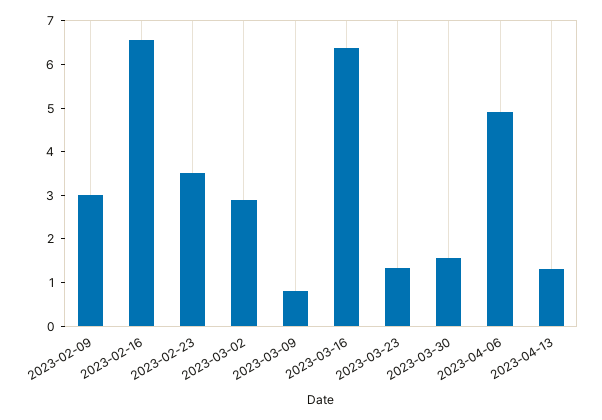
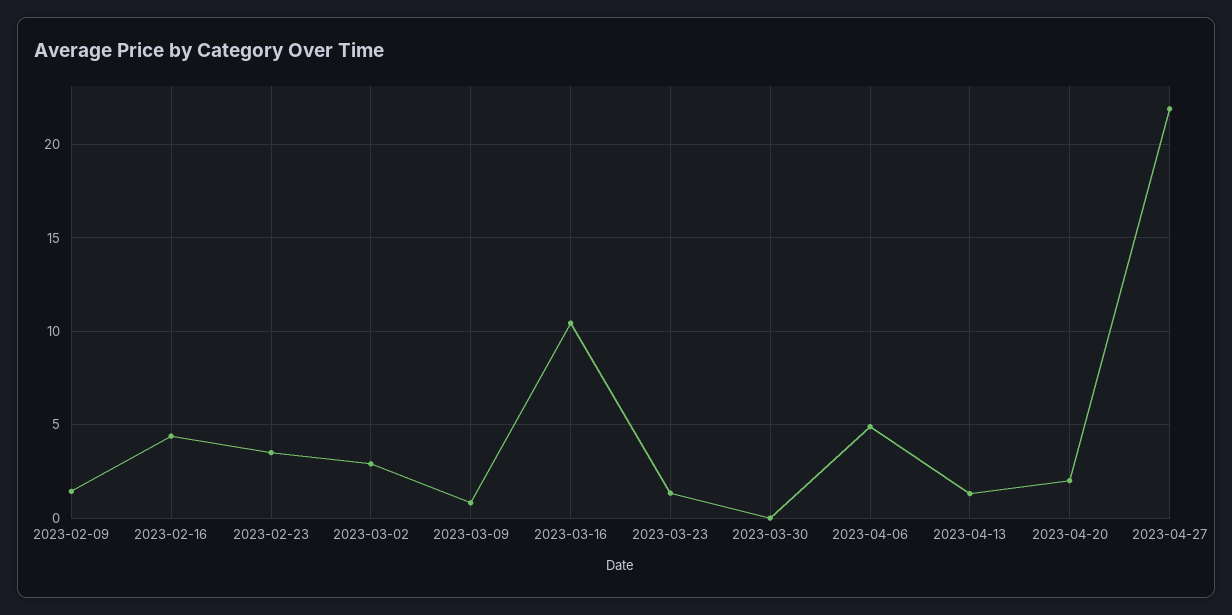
2023-02-09: 3 -> 1.5
2023-02-16: 6.6 -> 4.5
2023-03-16: 6.4 -> 10.5
2023-03-30: 1.6 -> 0
2023-04-20: none -> 2
2023-04-27: none -> 22

